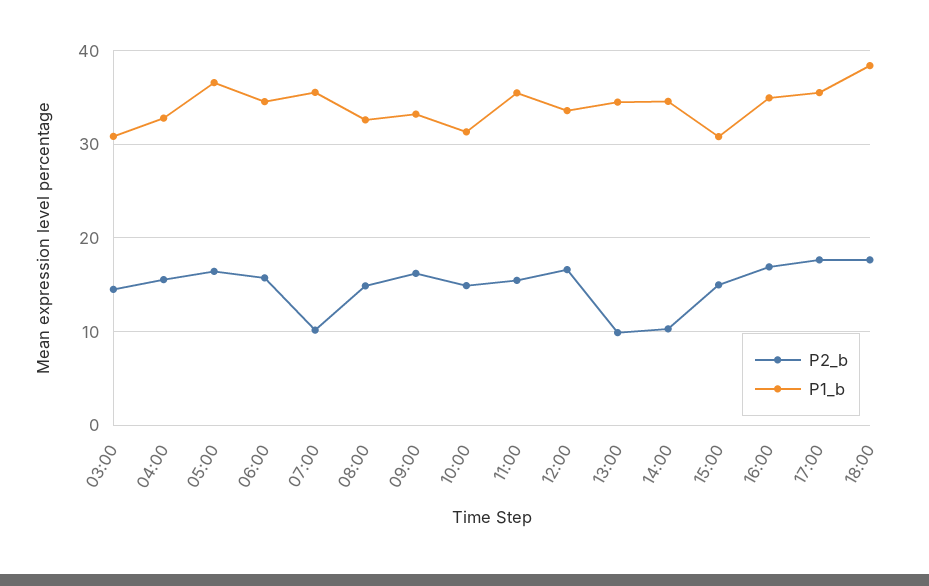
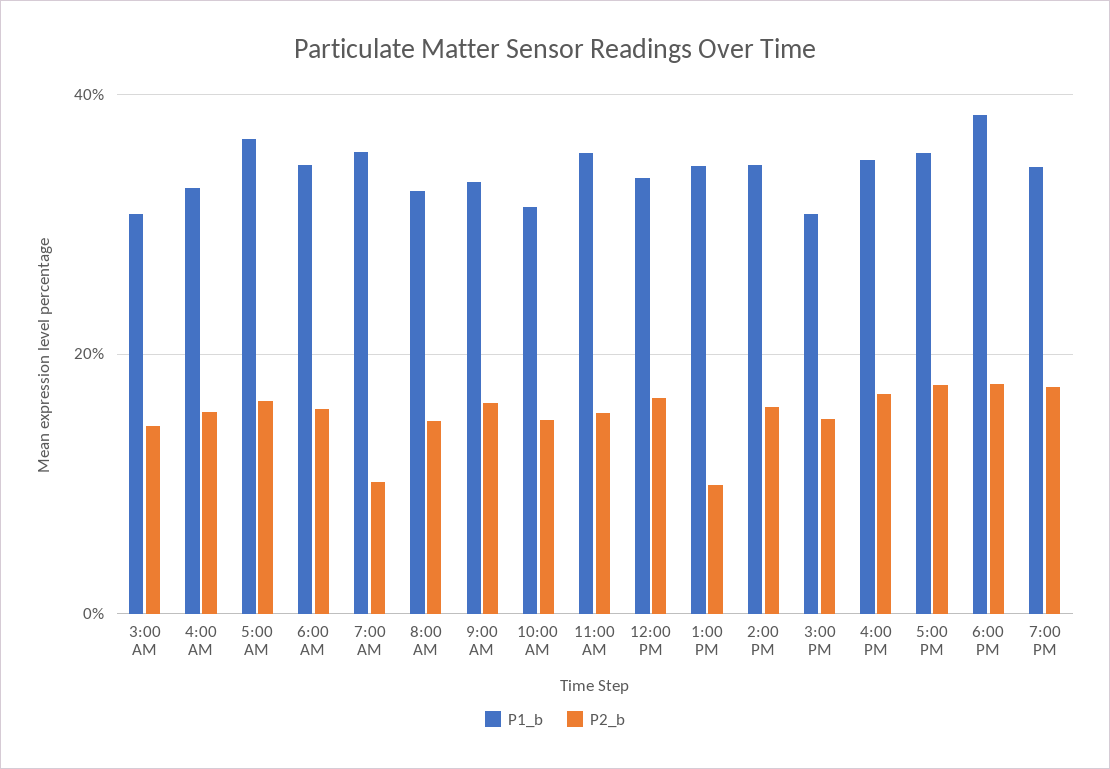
P2_b, 14:00: 10 -> 16
P1_b, 7:00 PM: none -> 34
P2_b, 7:00 PM: none -> 18

